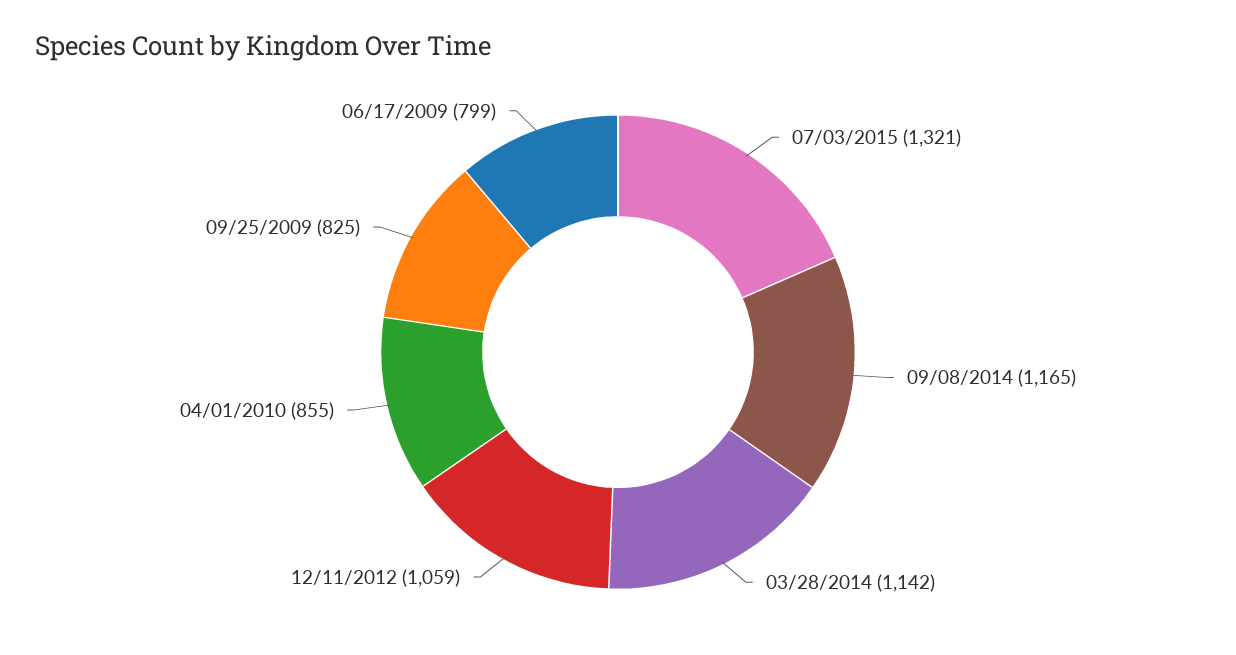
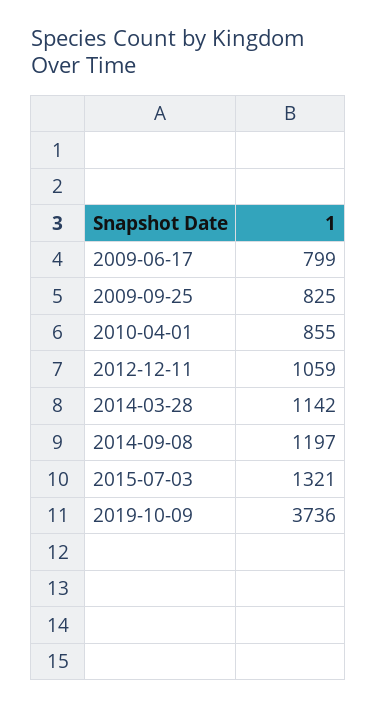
09/08/2014: 1165 -> 1197
2019-10-09: none -> 3736

